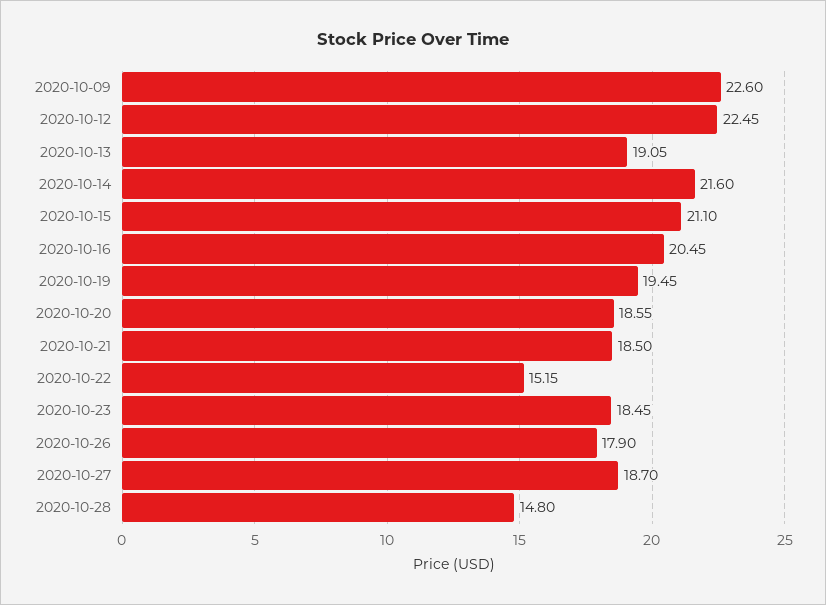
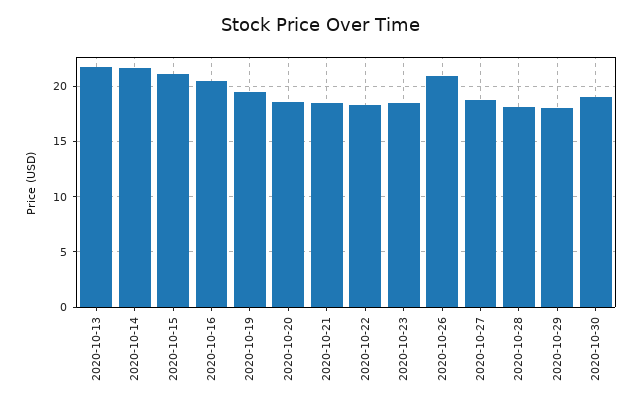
2020-10-09: 22.6 -> none
2020-10-12: 22.45 -> none
2020-10-13: 19.05 -> 22
2020-10-22: 15.15 -> 18
2020-10-26: 17.9 -> 21
2020-10-28: 14.8 -> 18
2020-10-29: none -> 18
2020-10-30: none -> 19

